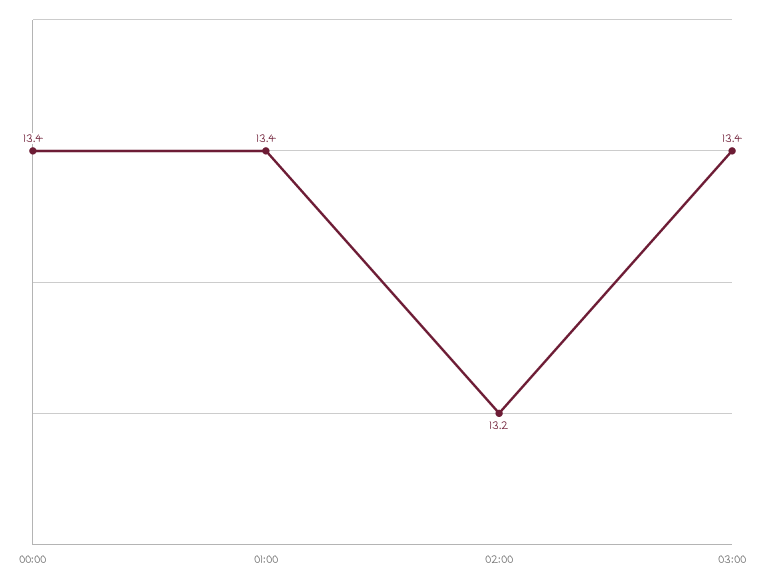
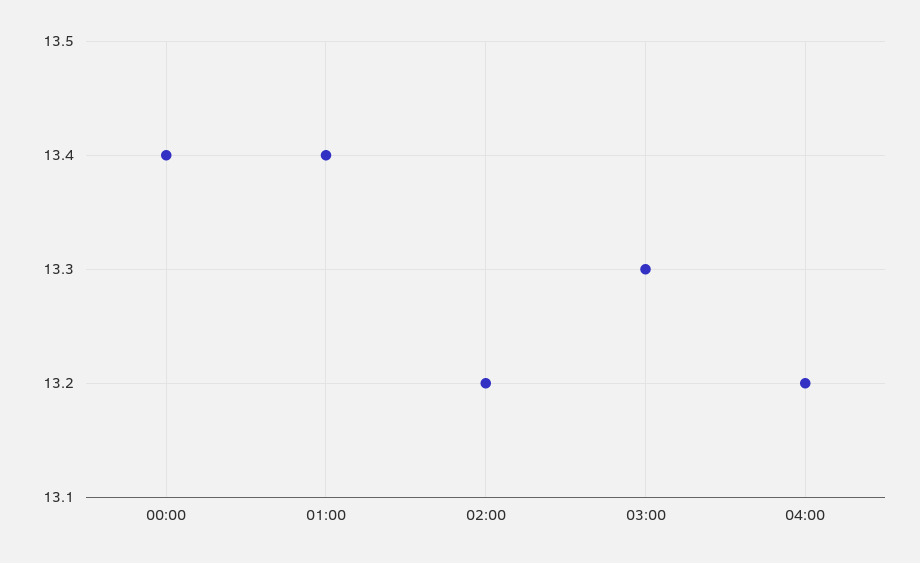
03:00: 13.4 -> 13.3
04:00: none -> 13.2

